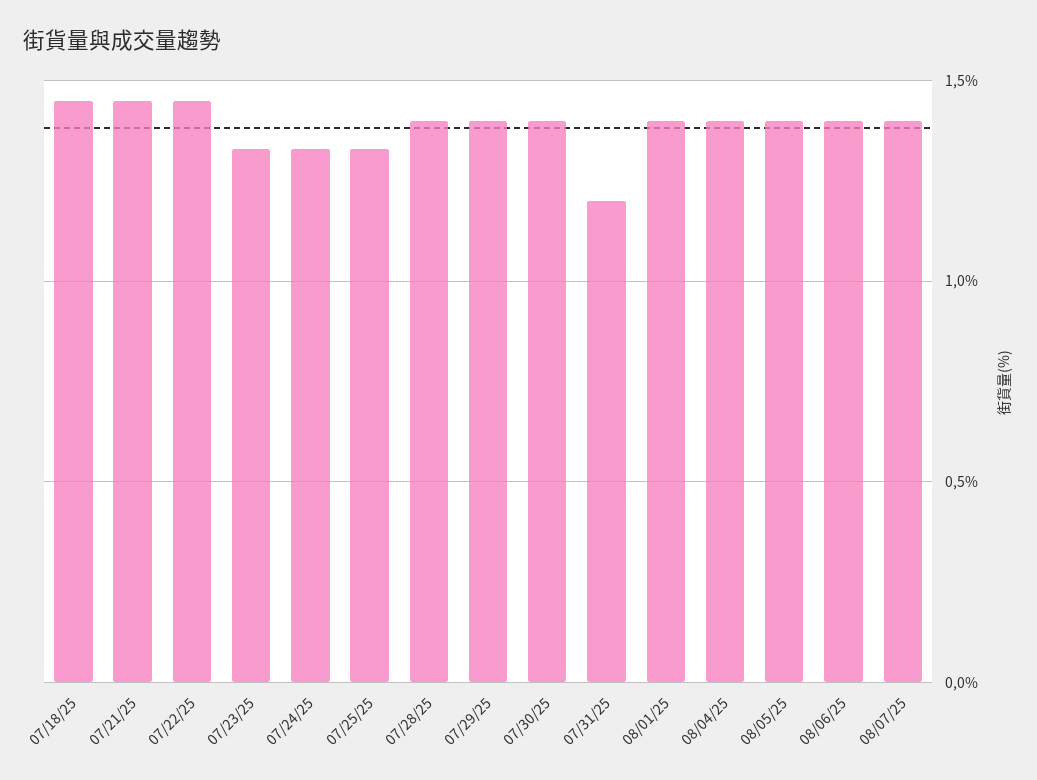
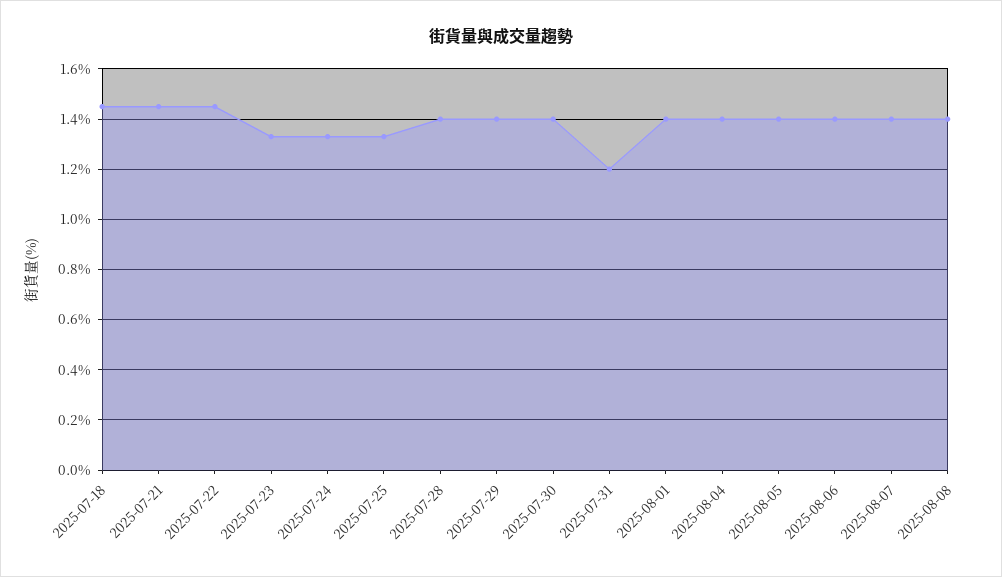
2025-08-08: none -> 1.4

